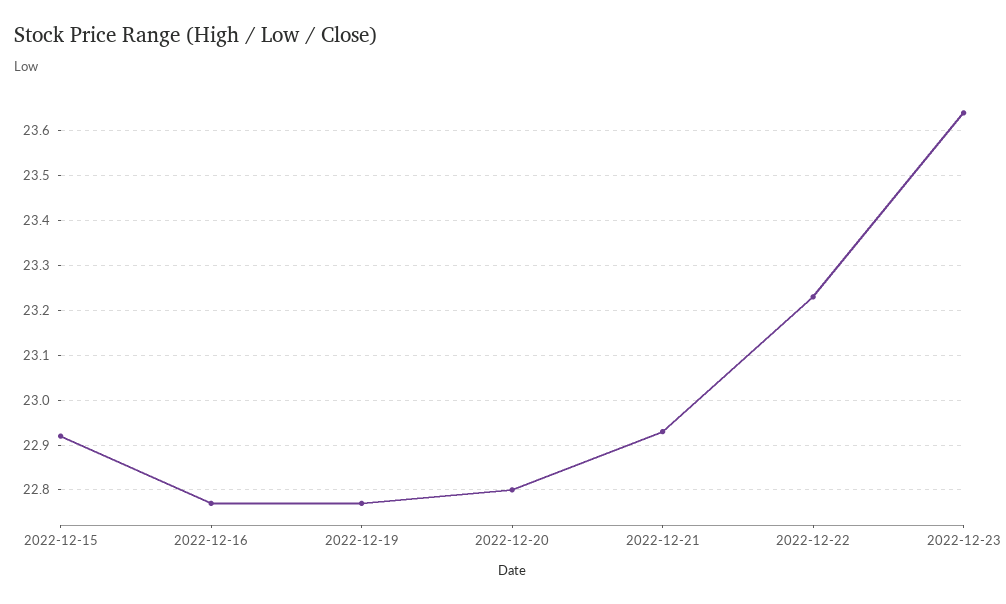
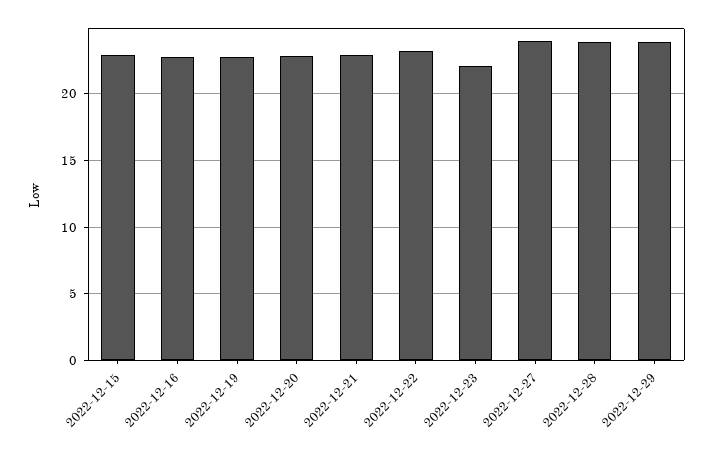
2022-12-23: 23.65 -> 22
2022-12-27: none -> 24
2022-12-28: none -> 24
2022-12-29: none -> 24

